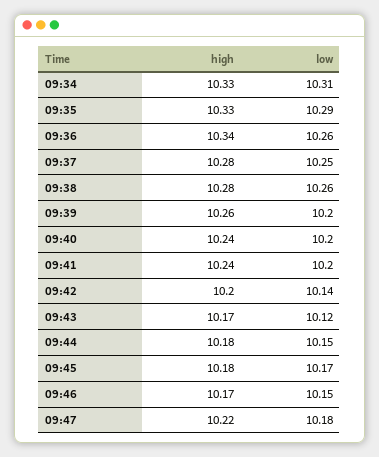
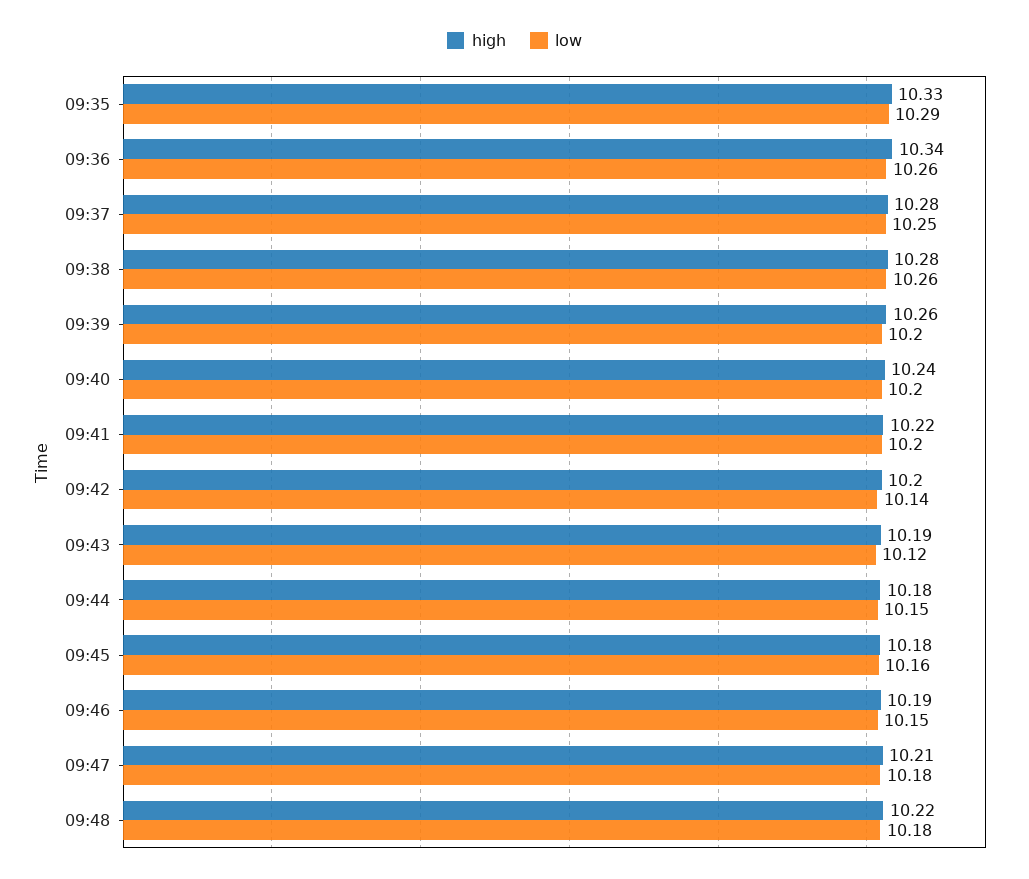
high, 09:34: 10.33 -> none
low, 09:34: 10.31 -> none
high, 09:41: 10.24 -> 10.22
high, 09:43: 10.17 -> 10.19
low, 09:45: 10.17 -> 10.16
high, 09:46: 10.17 -> 10.19
high, 09:47: 10.22 -> 10.21
high, 09:48: none -> 10.22
low, 09:48: none -> 10.18

